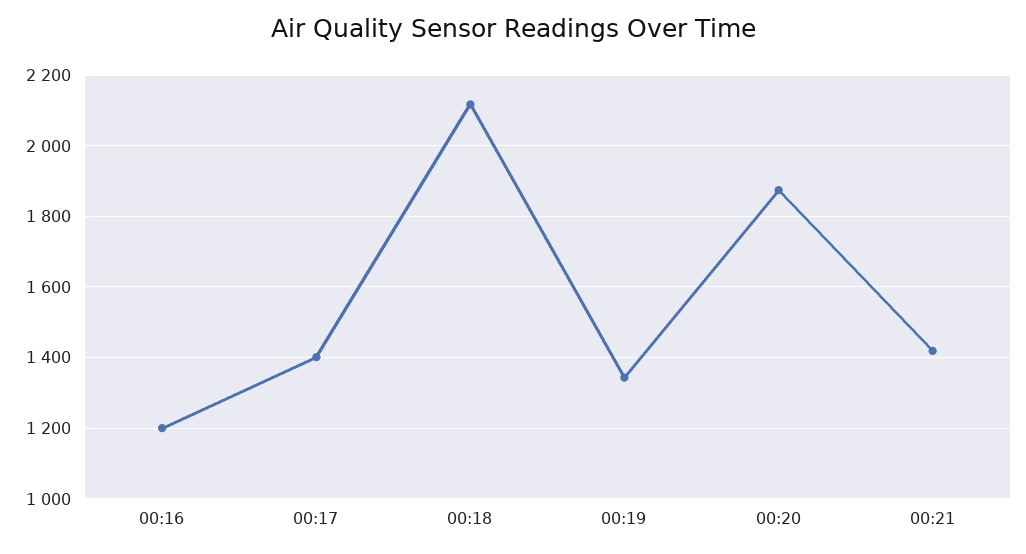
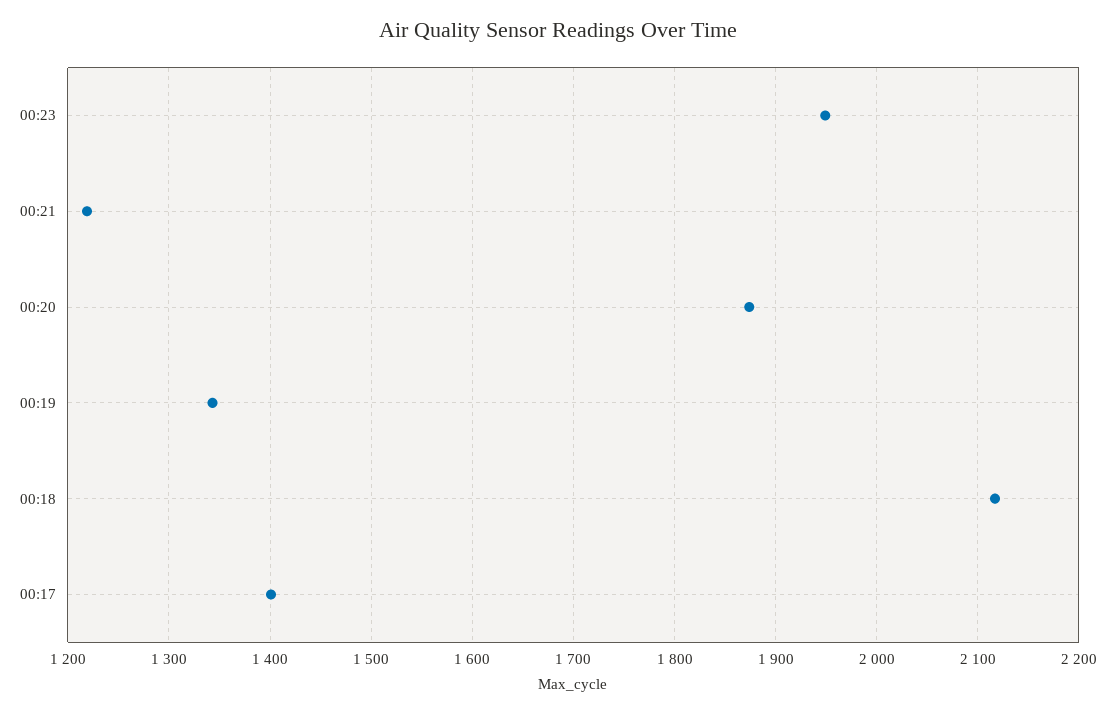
00:16: 1200 -> none
00:21: 1420 -> 1220
00:23: none -> 1950

